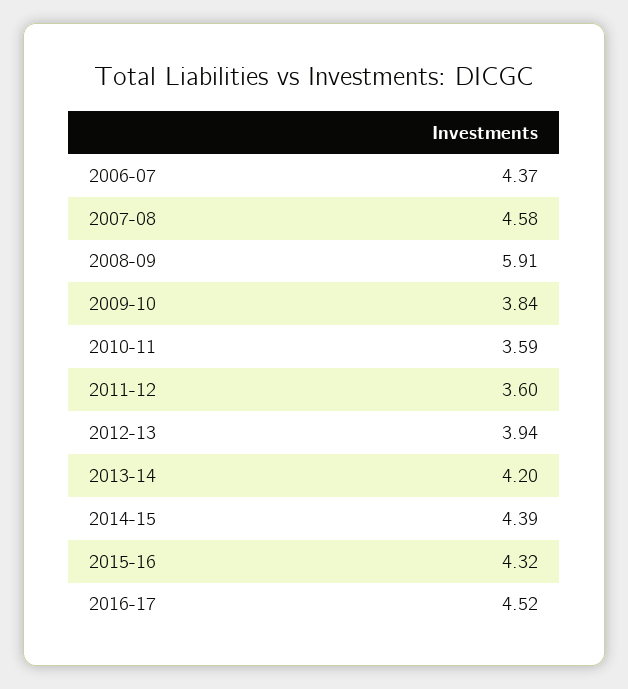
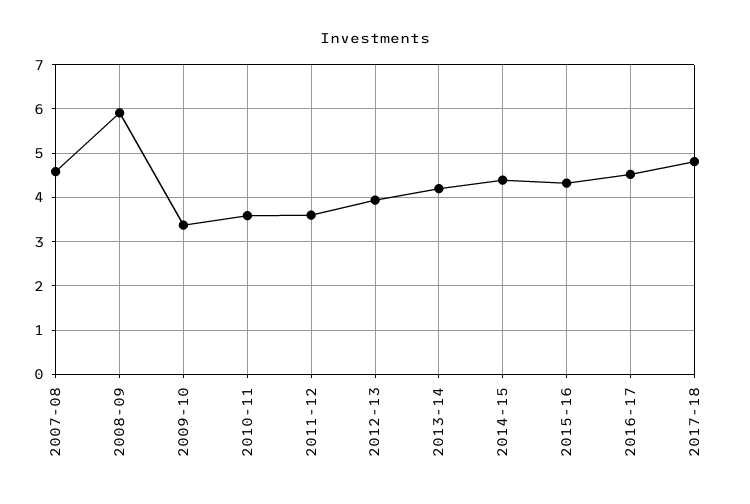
2006-07: 4.37 -> none
2009-10: 3.84 -> 3.4
2017-18: none -> 4.8

